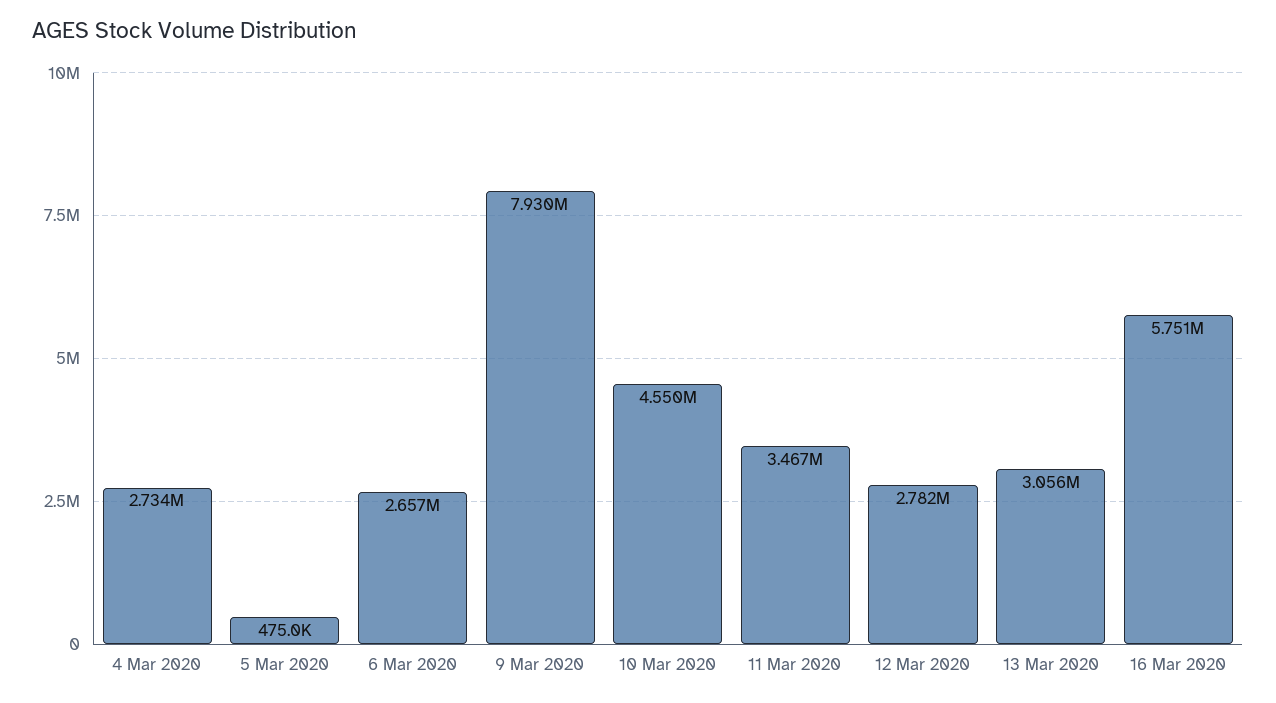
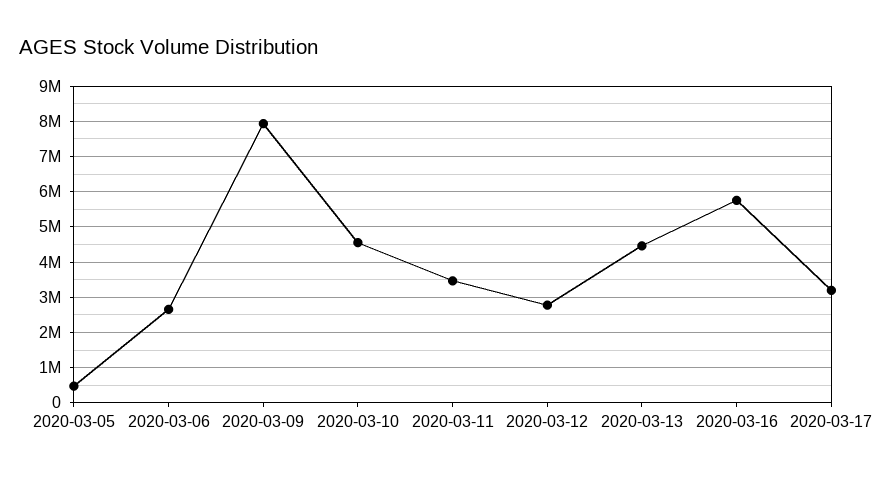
4 Mar 2020: 2734000 -> none
13 Mar 2020: 3056000 -> 4400000
2020-03-17: none -> 3200000

